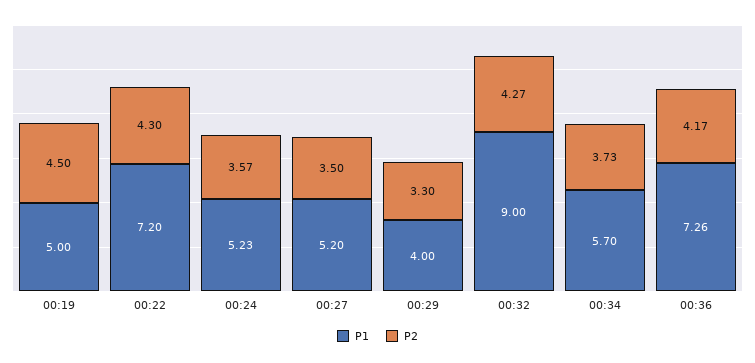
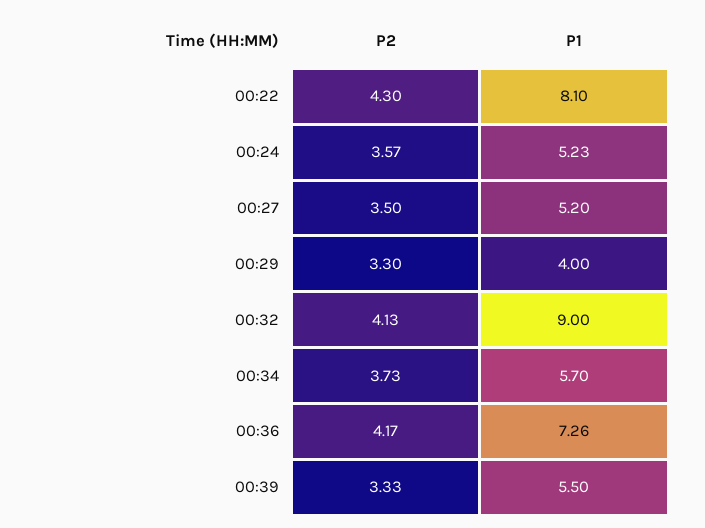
P1, 00:19: 5 -> none
P2, 00:19: 4.5 -> none
P1, 00:22: 7.2 -> 8.1
P2, 00:32: 4.27 -> 4.13
P2, 00:39: none -> 3.33
P1, 00:39: none -> 5.5

